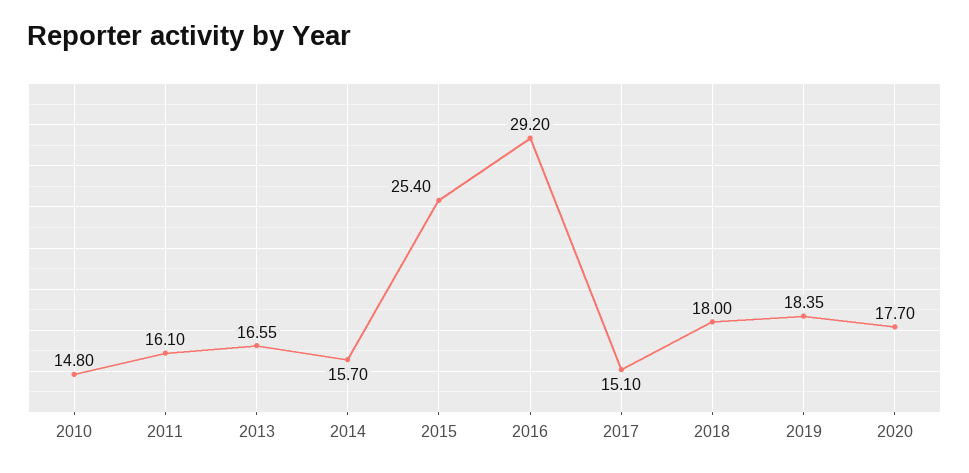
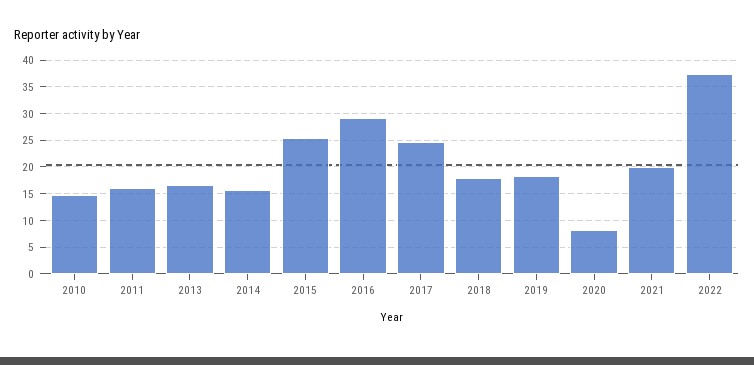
2017: 15.1 -> 25
2020: 17.7 -> 7.5
2021: none -> 20
2022: none -> 37.5

